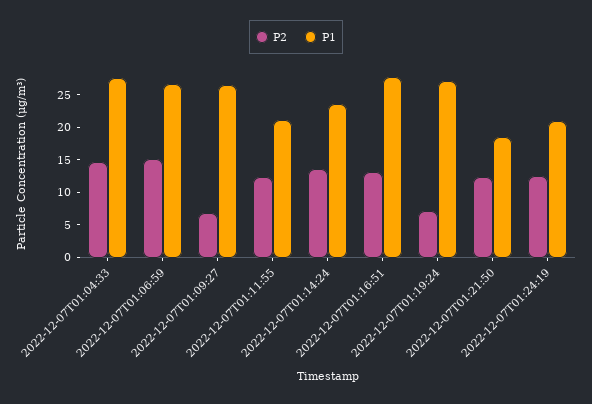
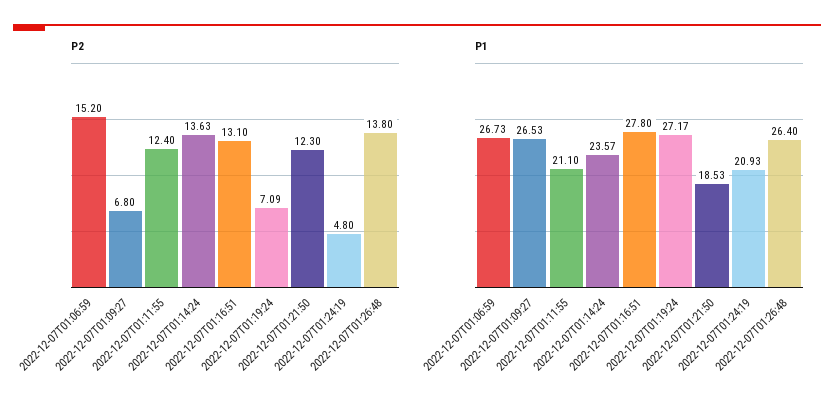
P2, 2022-12-07T01:04:33: 15 -> none
P1, 2022-12-07T01:04:33: 27.5 -> none
P2, 2022-12-07T01:24:19: 12.5 -> 4.8
P2, 2022-12-07T01:26:48: none -> 13.8
P1, 2022-12-07T01:26:48: none -> 26.4

